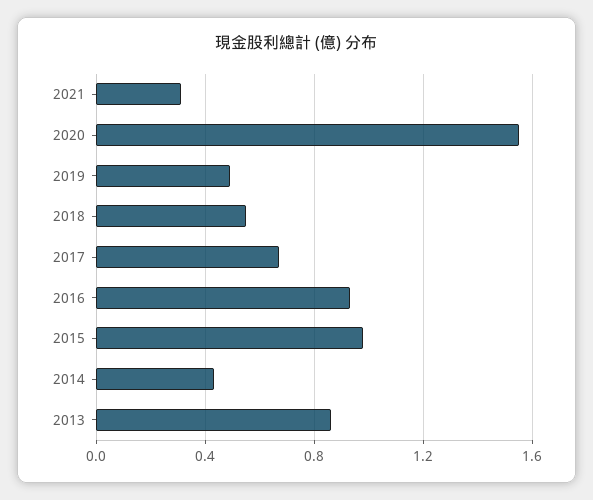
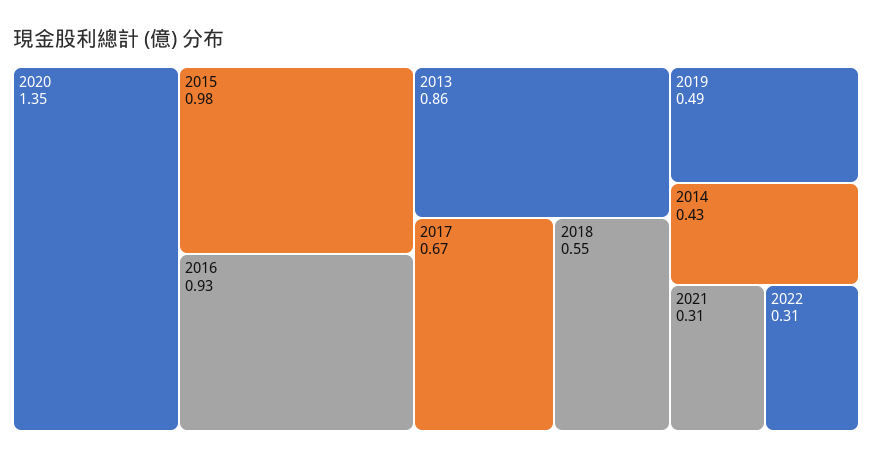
2020: 1.55 -> 1.35
2022: none -> 0.31

